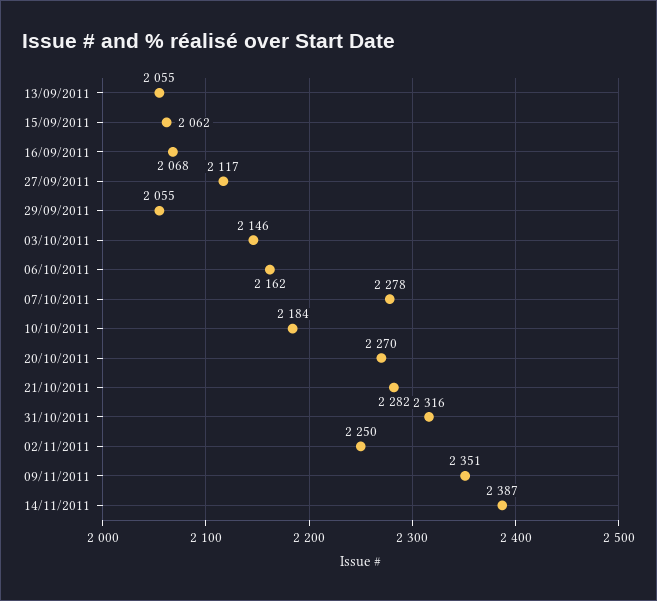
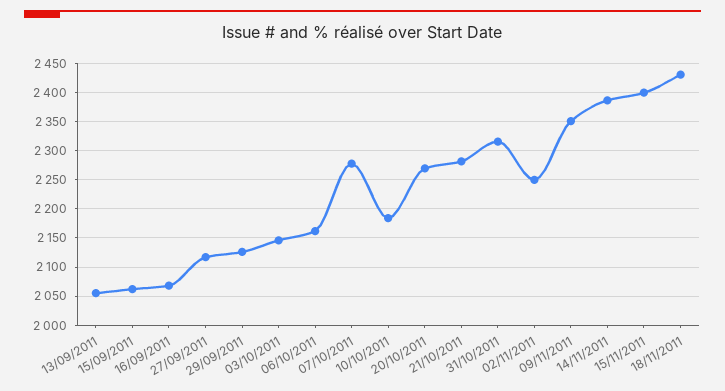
29/09/2011: 2055 -> 2125
15/11/2011: none -> 2400
18/11/2011: none -> 2425

